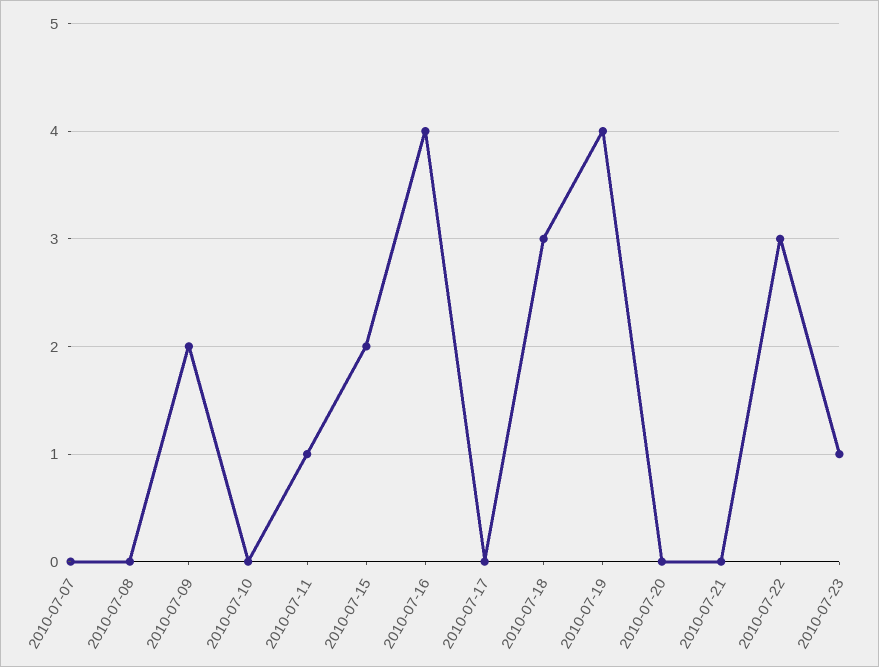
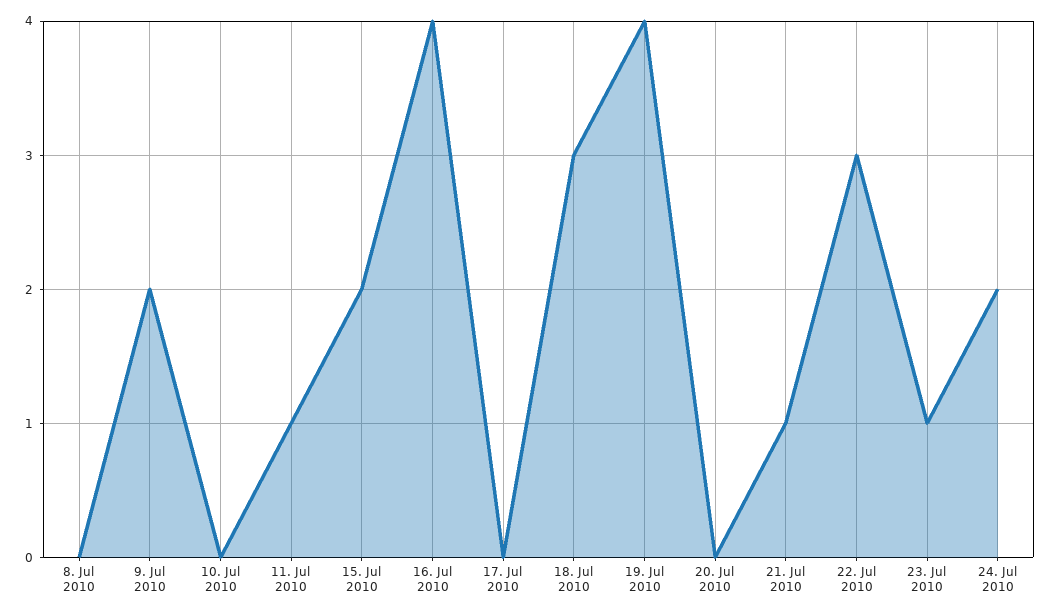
2010-07-07: 0 -> none
2010-07-21: 0 -> 1
24. Jul 2010: none -> 2

